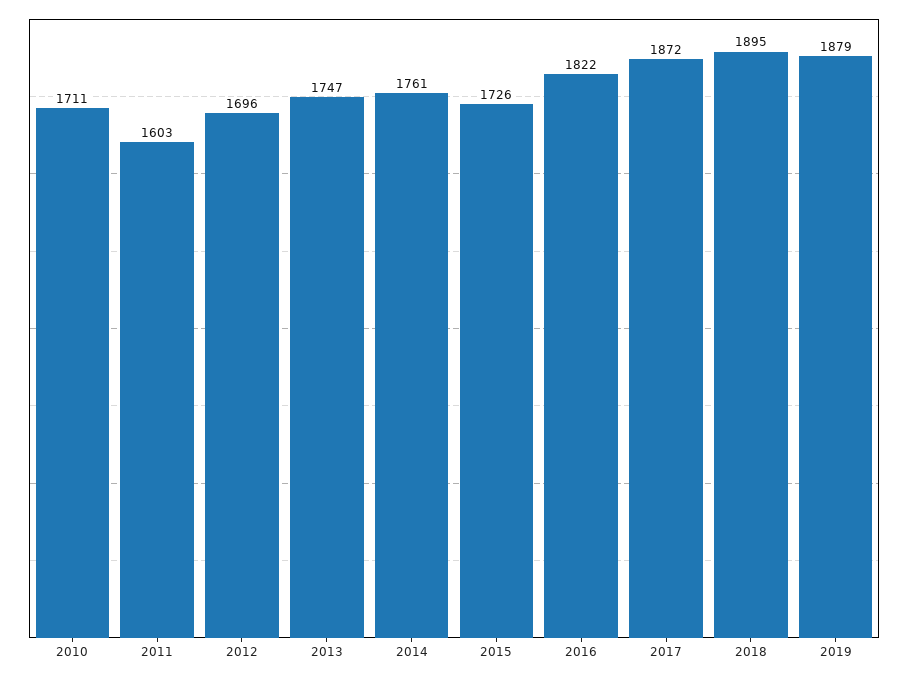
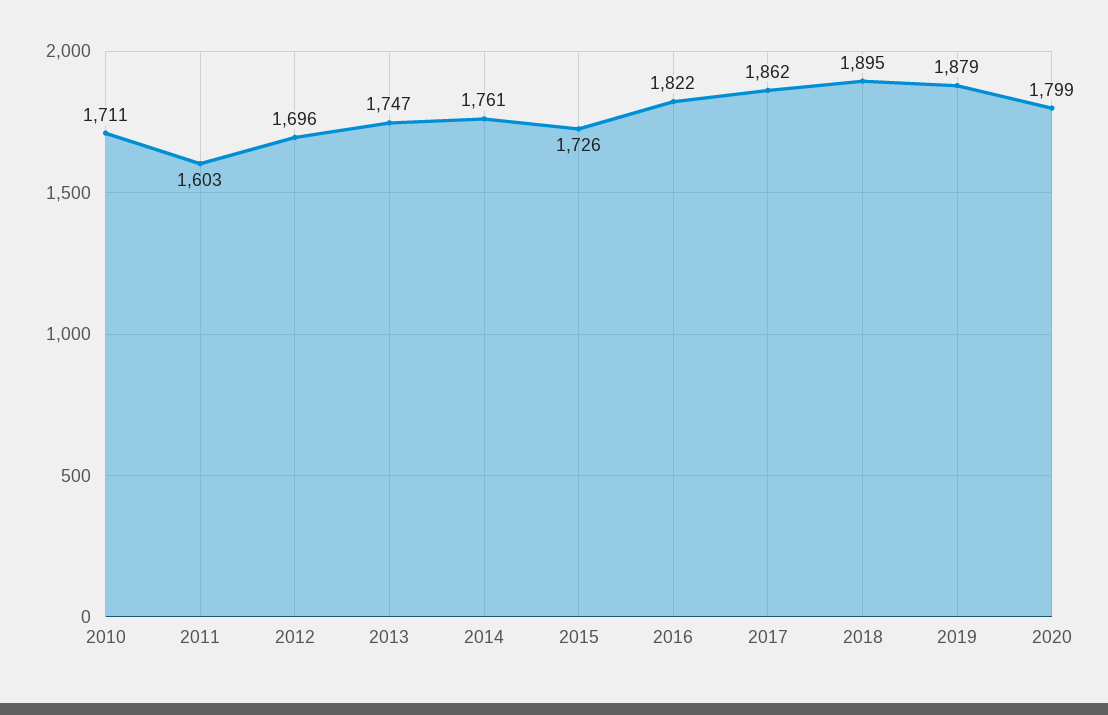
2017: 1872 -> 1862
2020: none -> 1799

